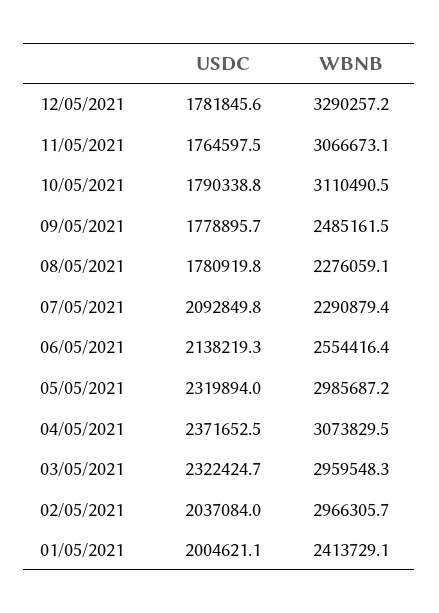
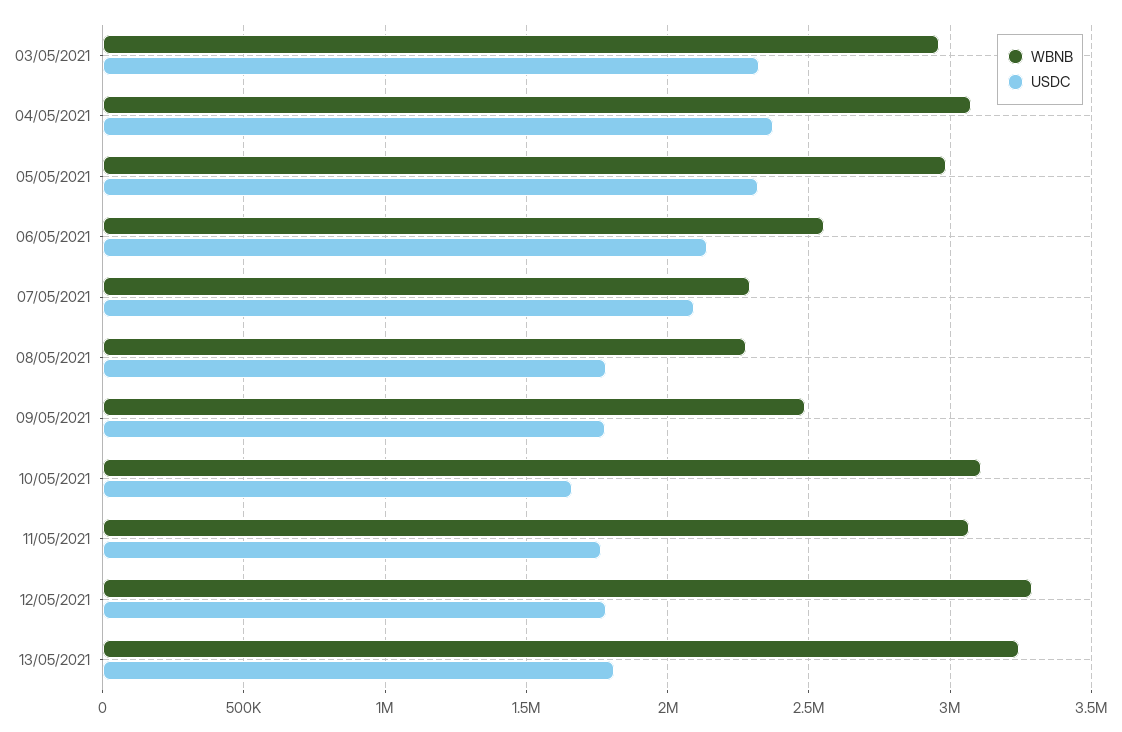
USDC, 10/05/2021: 1790338.8 -> 1650000
USDC, 02/05/2021: 2037084 -> none
WBNB, 02/05/2021: 2966305.7 -> none
USDC, 01/05/2021: 2004621.1 -> none
WBNB, 01/05/2021: 2413729.1 -> none
WBNB, 13/05/2021: none -> 3250000
USDC, 13/05/2021: none -> 1800000

